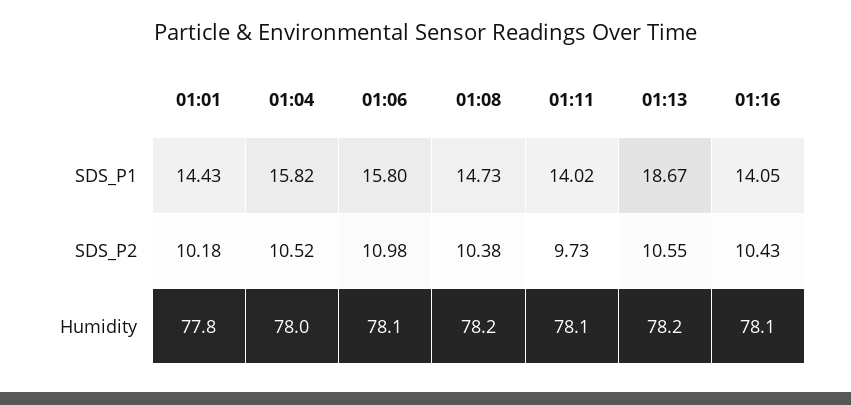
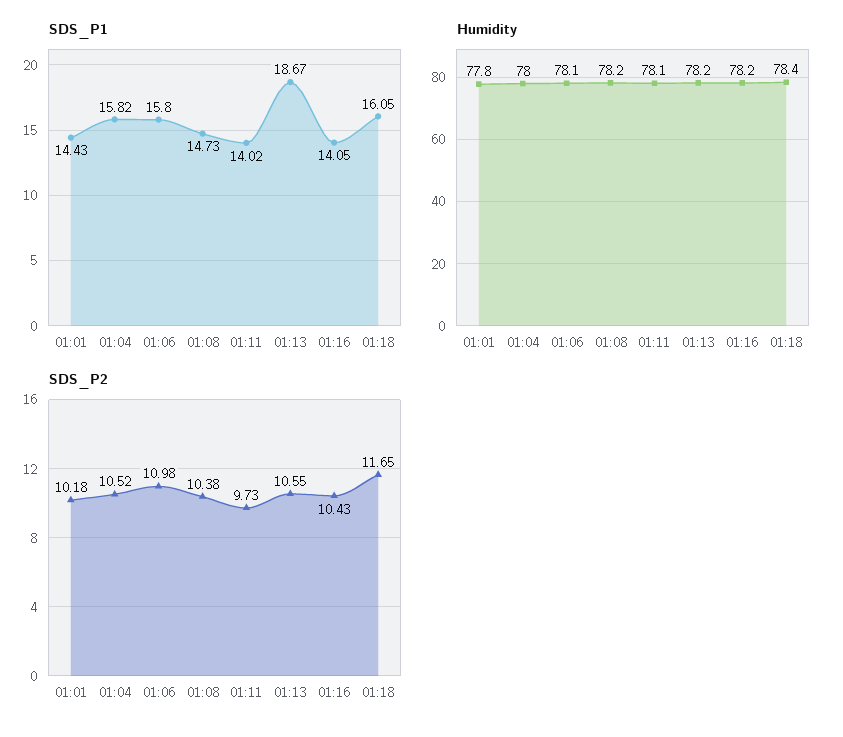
Humidity, 01:16: 78.1 -> 78.2
SDS_P1, 01:18: none -> 16.05
Humidity, 01:18: none -> 78.4
SDS_P2, 01:18: none -> 11.65

